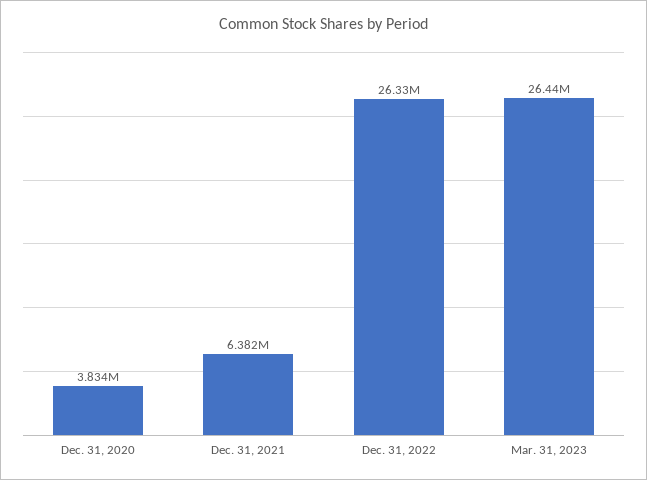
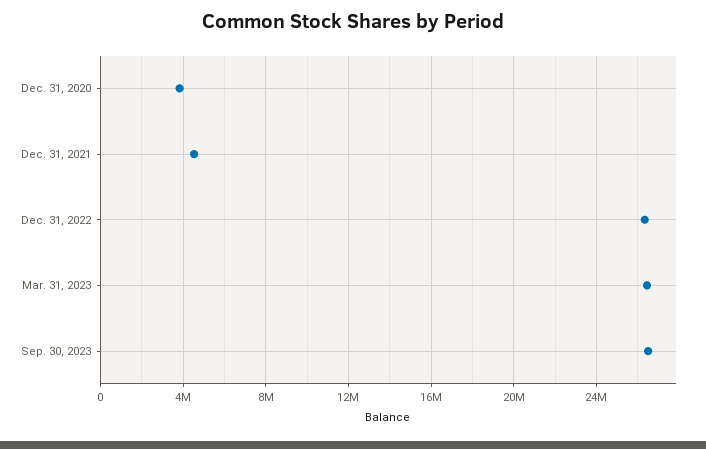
Dec. 31, 2021: 6382000 -> 4500000
Sep. 30, 2023: none -> 26500000

